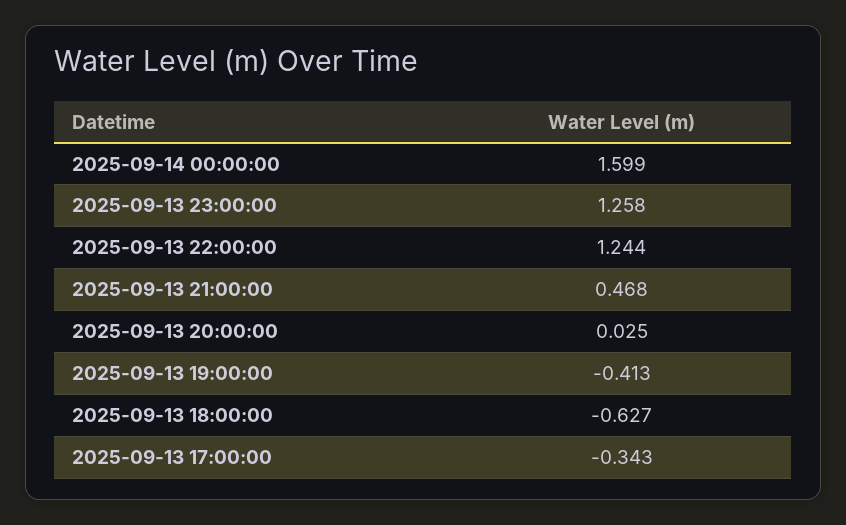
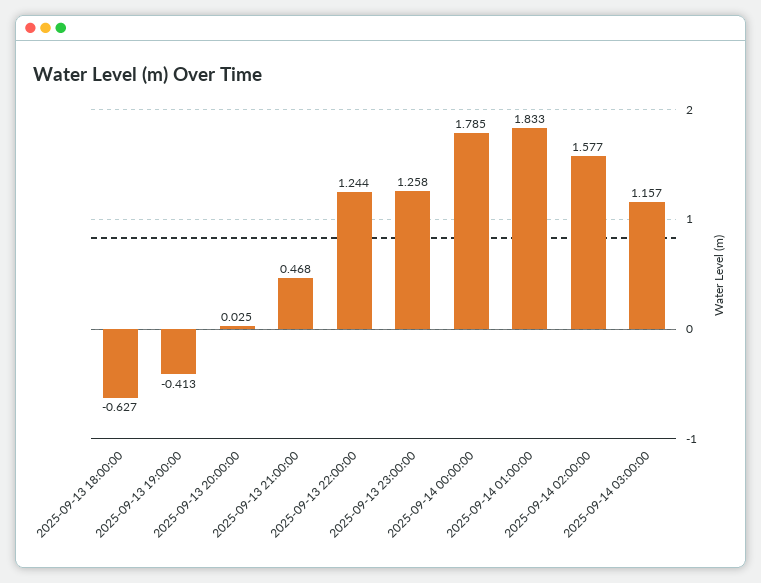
2025-09-14 00:00:00: 1.599 -> 1.785
2025-09-13 17:00:00: -0.343 -> none
2025-09-14 01:00:00: none -> 1.833
2025-09-14 02:00:00: none -> 1.577
2025-09-14 03:00:00: none -> 1.157

